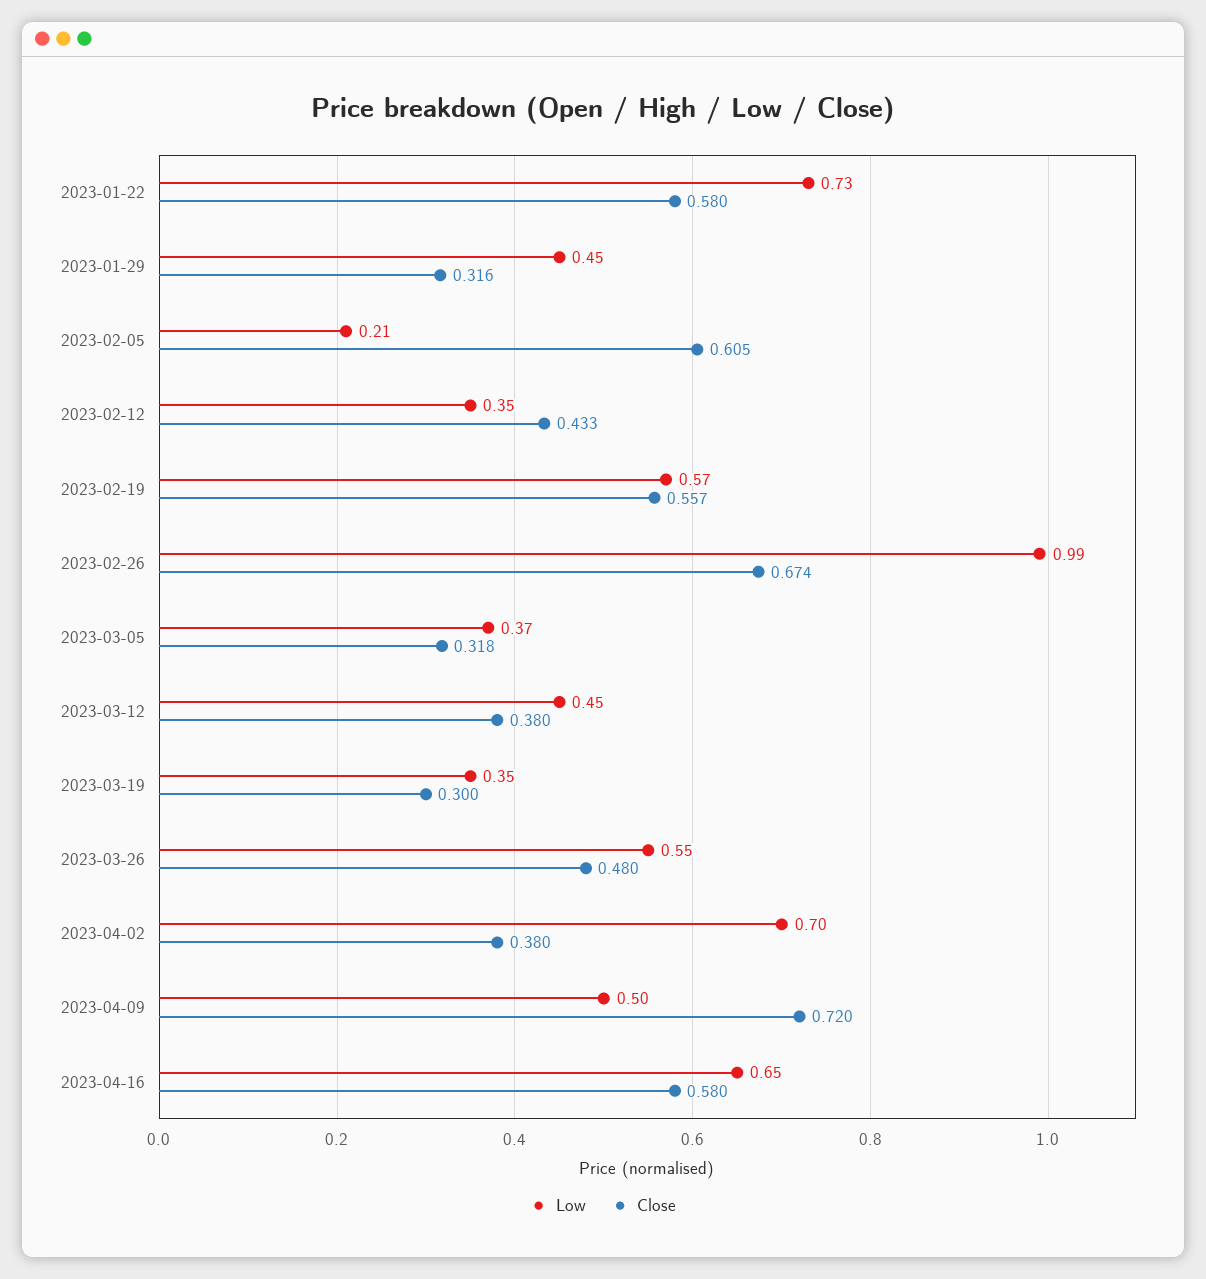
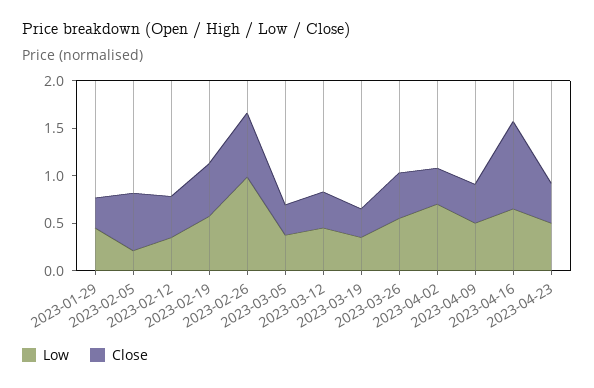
Low, 2023-01-22: 0.73 -> none
Close, 2023-01-22: 0.58 -> none
Close, 2023-04-09: 0.72 -> 0.4
Close, 2023-04-16: 0.58 -> 0.9
Low, 2023-04-23: none -> 0.5
Close, 2023-04-23: none -> 0.4

